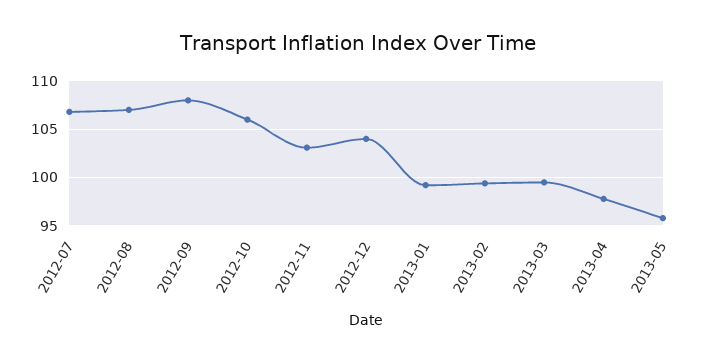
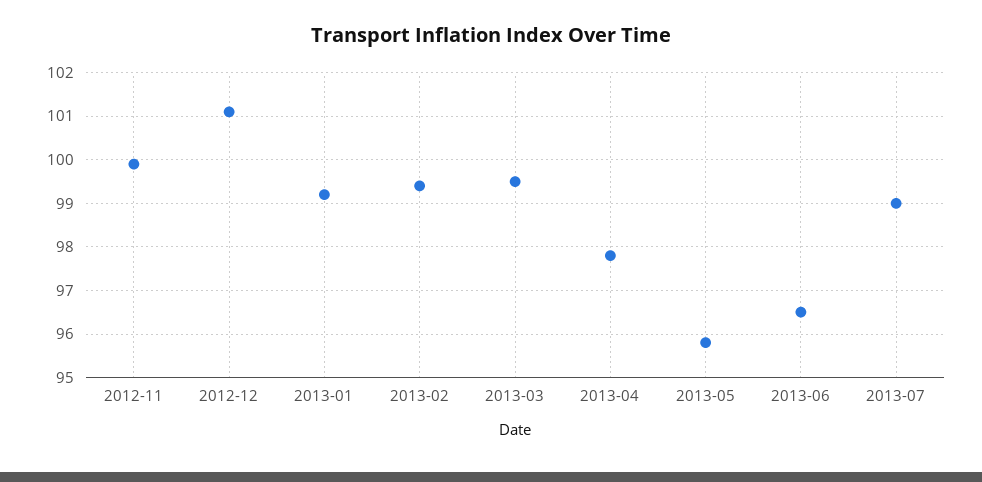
2012-07: 107 -> none
2012-08: 107 -> none
2012-09: 108 -> none
2012-10: 106 -> none
2012-11: 103 -> 100
2012-12: 104 -> 101
2013-06: none -> 96.5
2013-07: none -> 99

